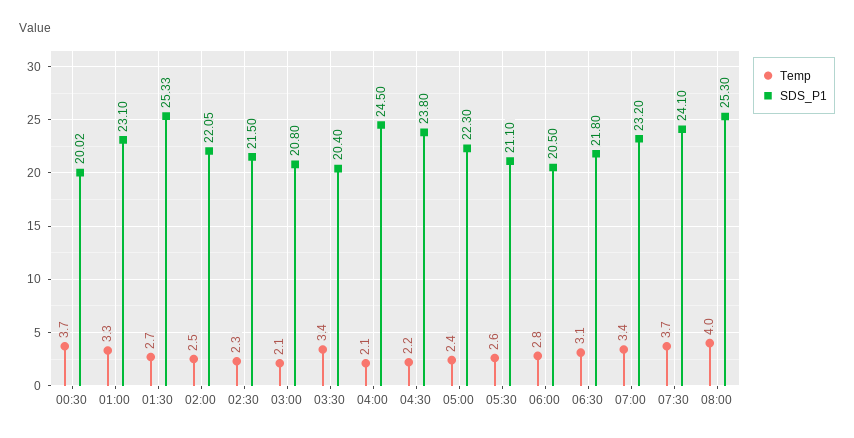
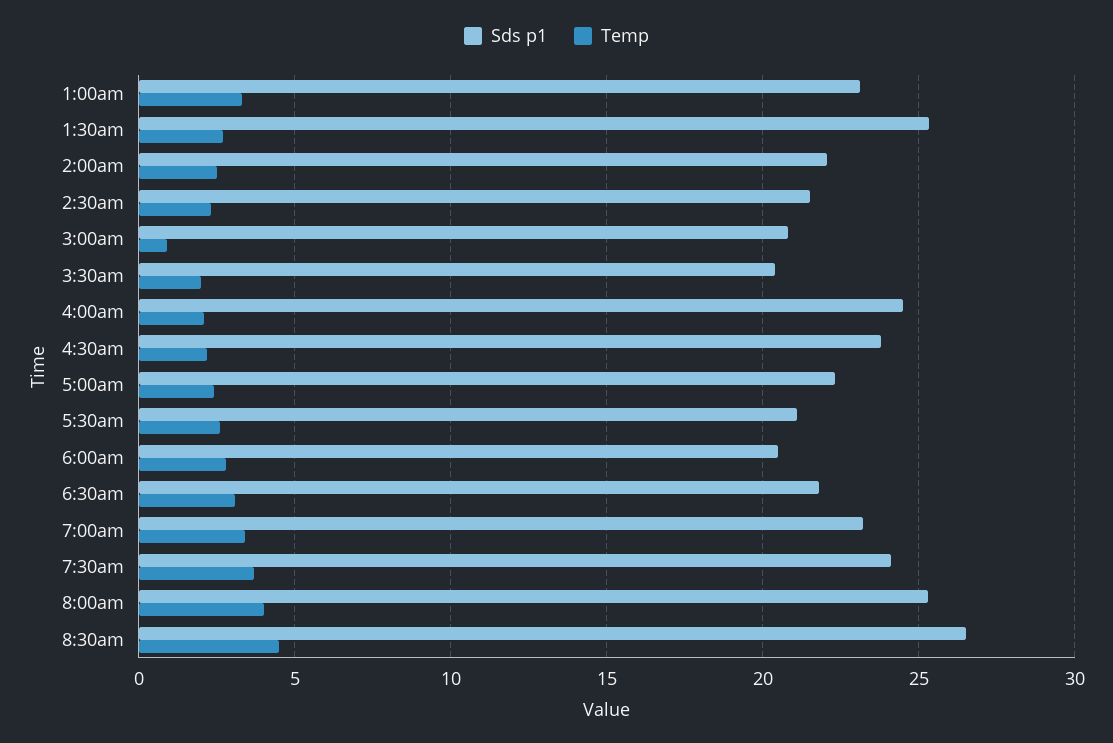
Temp, 00:30: 3.7 -> none
SDS_P1, 00:30: 20.02 -> none
Temp, 03:00: 2.1 -> 1
Temp, 03:30: 3.4 -> 2
SDS_P1, 8:30am: none -> 26.5
Temp, 8:30am: none -> 4.5

